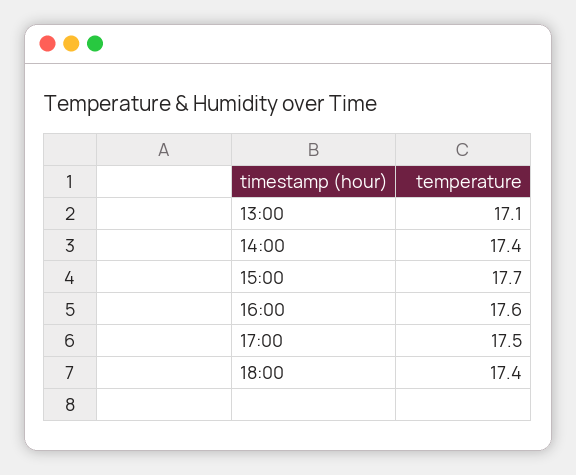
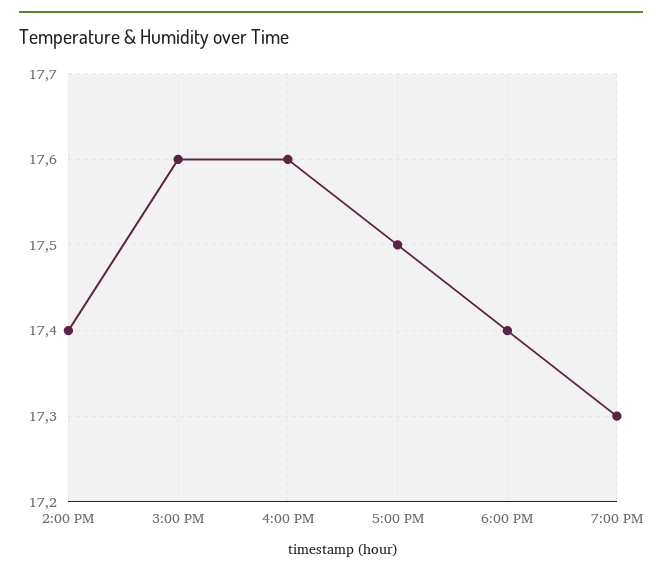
13:00: 17.1 -> none
15:00: 17.7 -> 17.6
7:00 PM: none -> 17.3

